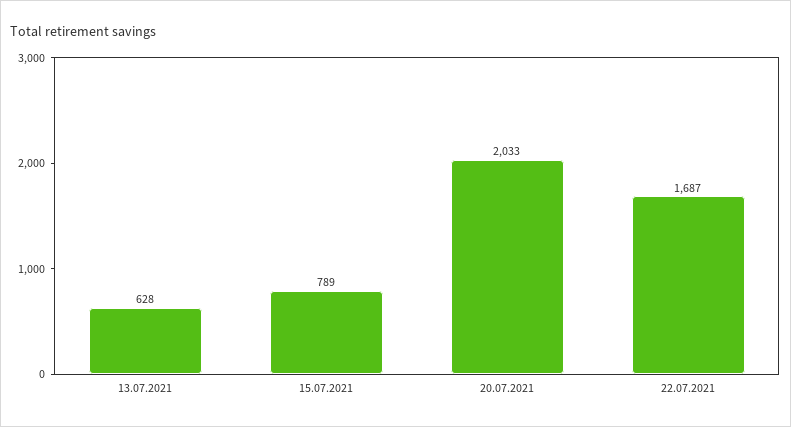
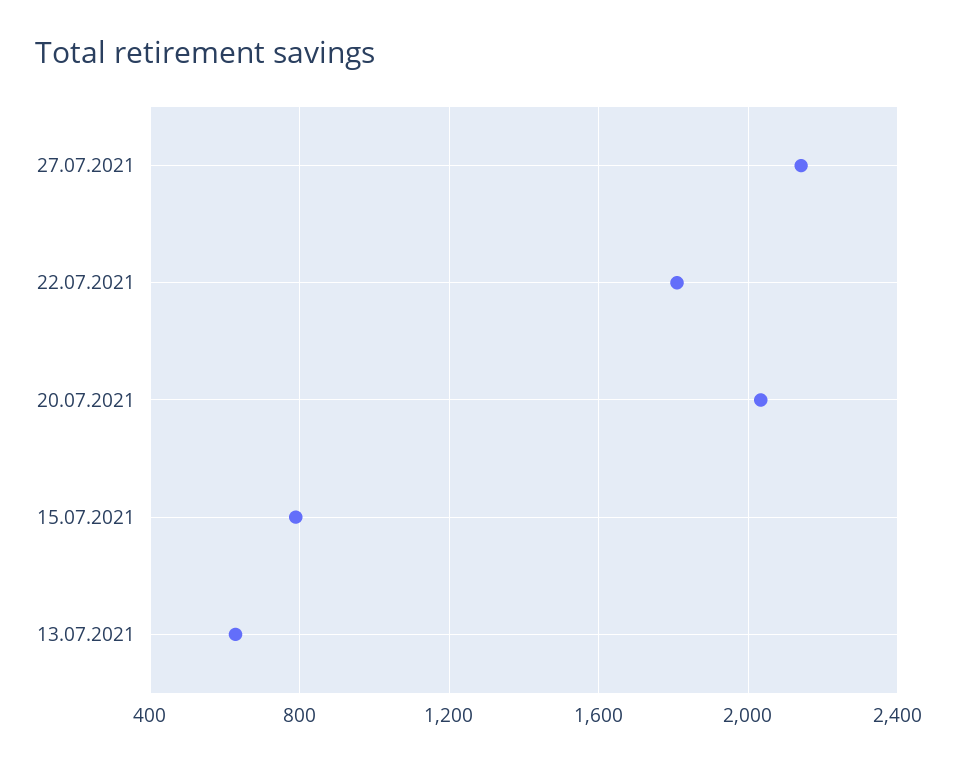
22.07.2021: 1687 -> 1800
27.07.2021: none -> 2150

